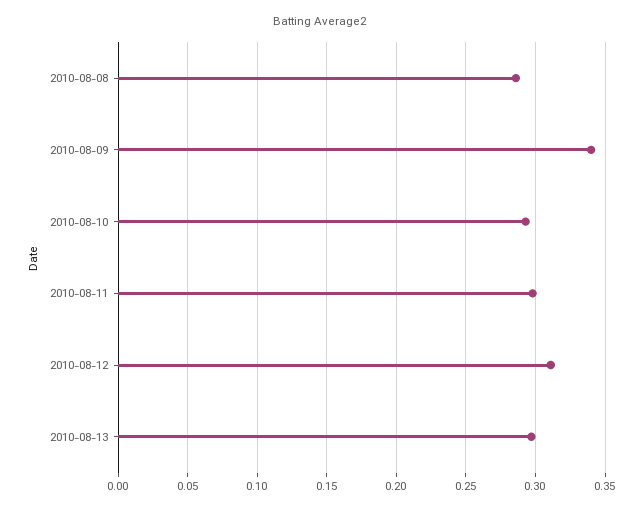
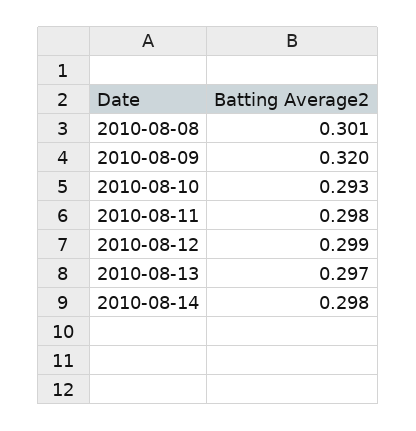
2010-08-08: 0.285 -> 0.301
2010-08-09: 0.34 -> 0.32
2010-08-12: 0.31 -> 0.299
2010-08-14: none -> 0.298

